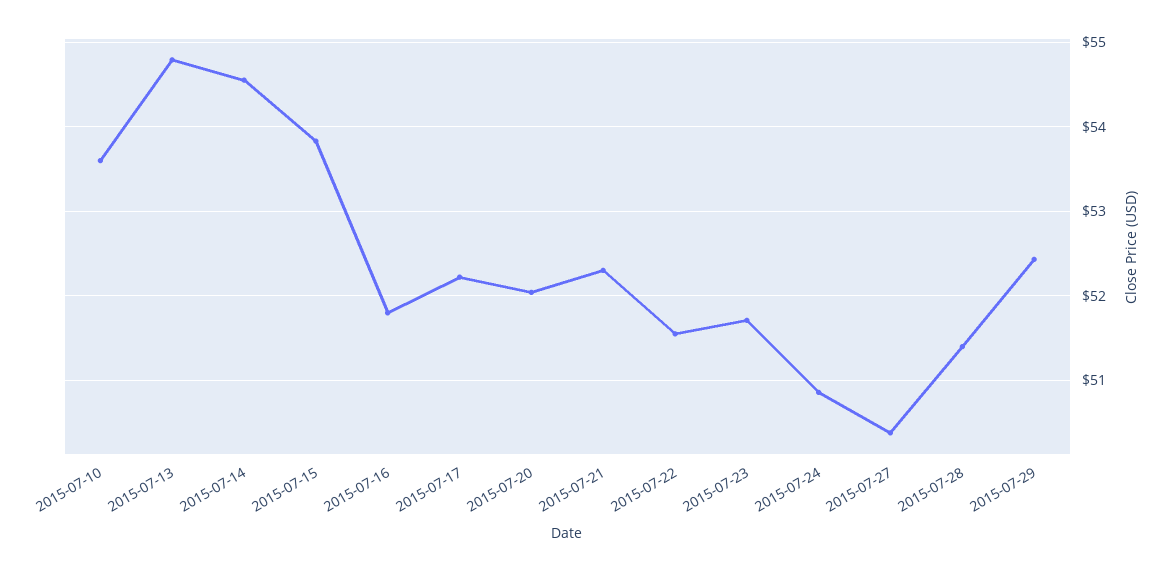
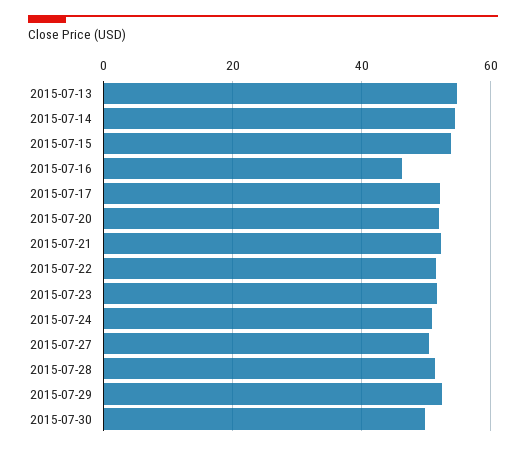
2015-07-10: 53.6 -> none
2015-07-16: 51.8 -> 46
2015-07-30: none -> 50

